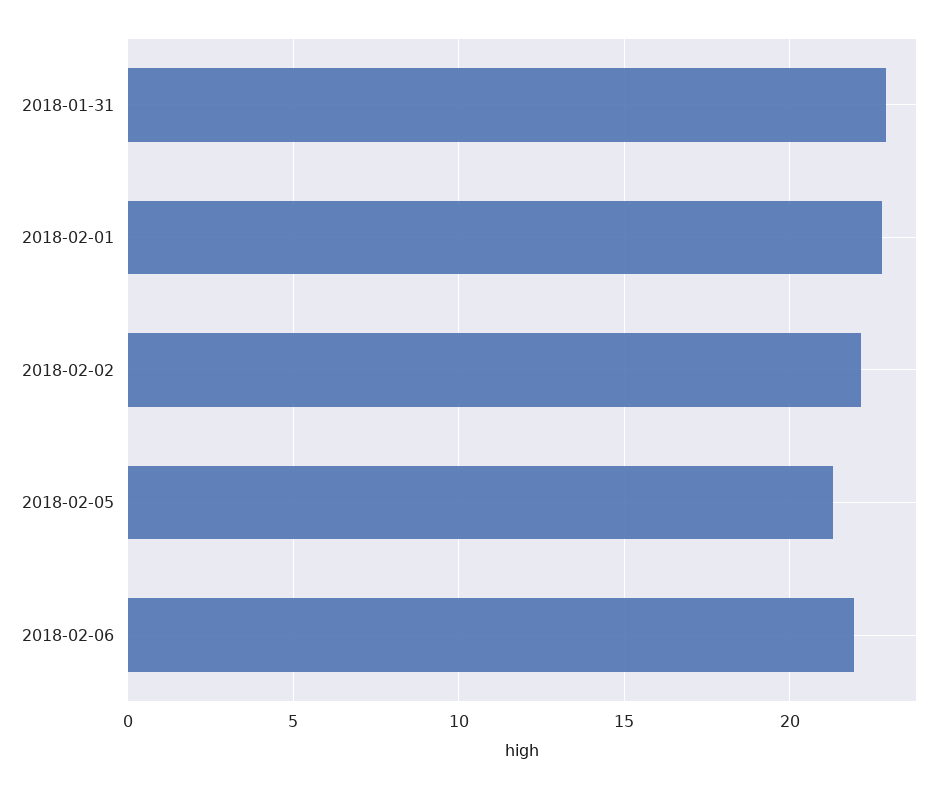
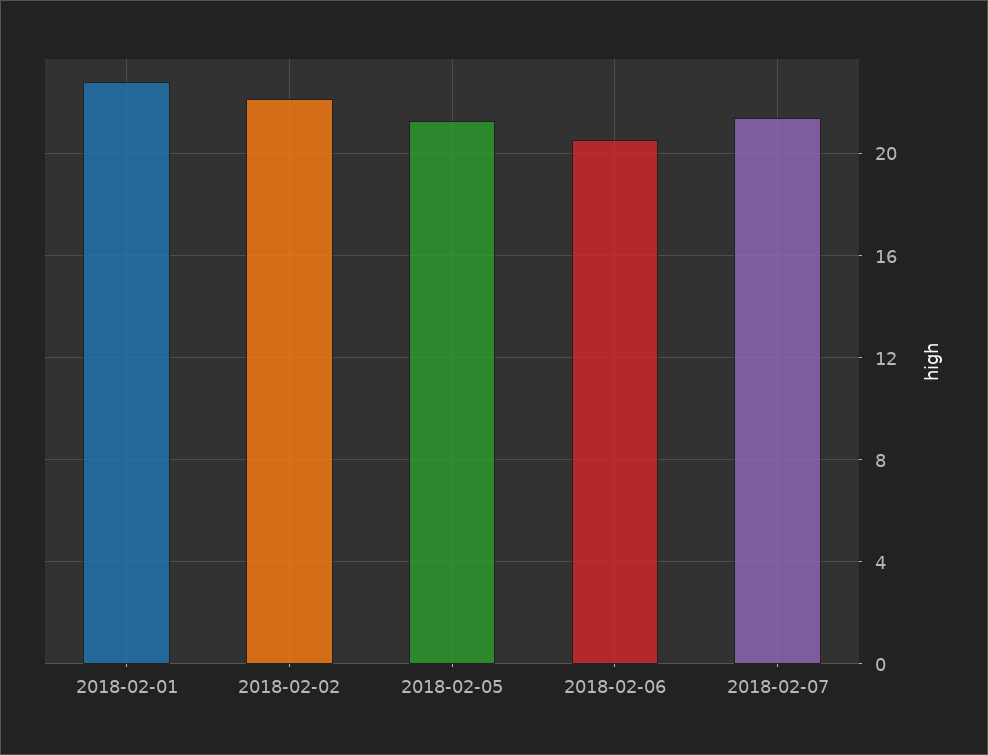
2018-01-31: 23 -> none
2018-02-06: 22 -> 20.5
2018-02-07: none -> 21.5

